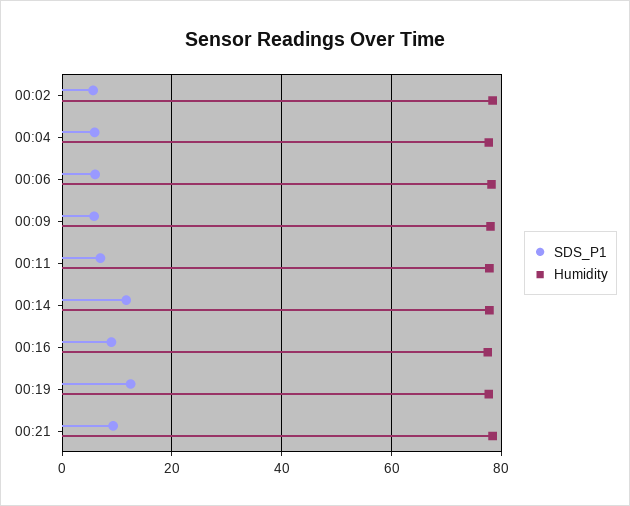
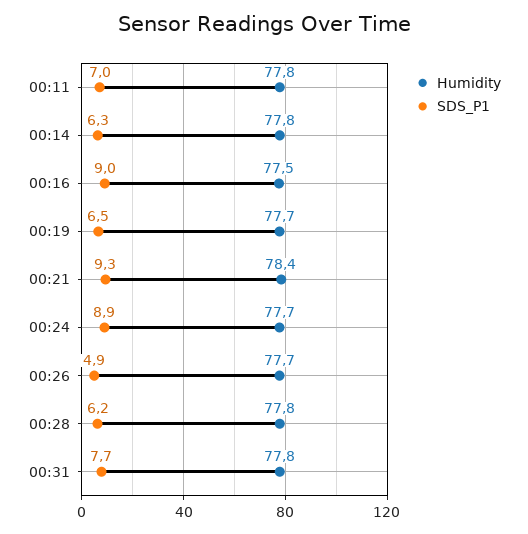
SDS_P1, 00:02: 6 -> none
Humidity, 00:02: 78 -> none
SDS_P1, 00:04: 6 -> none
Humidity, 00:04: 78 -> none
SDS_P1, 00:06: 6 -> none
Humidity, 00:06: 78 -> none
SDS_P1, 00:09: 6 -> none
Humidity, 00:09: 78 -> none
SDS_P1, 00:14: 12 -> 6.3
SDS_P1, 00:19: 12 -> 6.5
Humidity, 00:24: none -> 77.7
SDS_P1, 00:24: none -> 8.9
Humidity, 00:26: none -> 77.7
SDS_P1, 00:26: none -> 4.9
Humidity, 00:28: none -> 77.8
SDS_P1, 00:28: none -> 6.2
Humidity, 00:31: none -> 77.8
SDS_P1, 00:31: none -> 7.7

